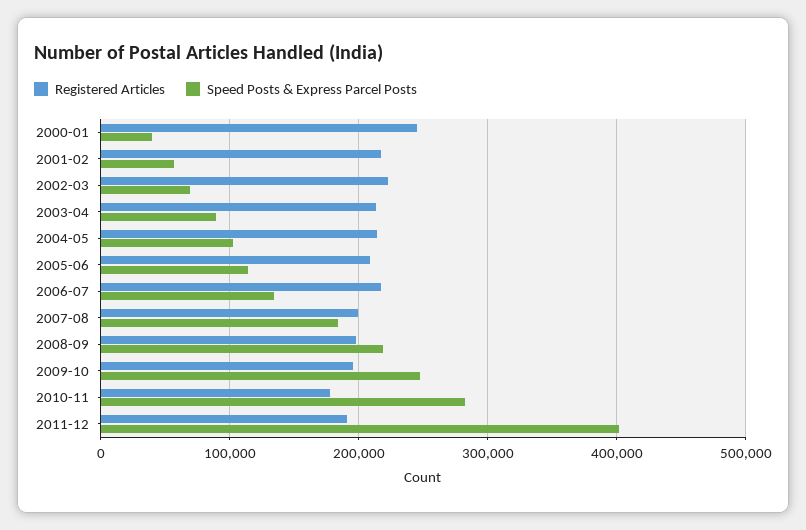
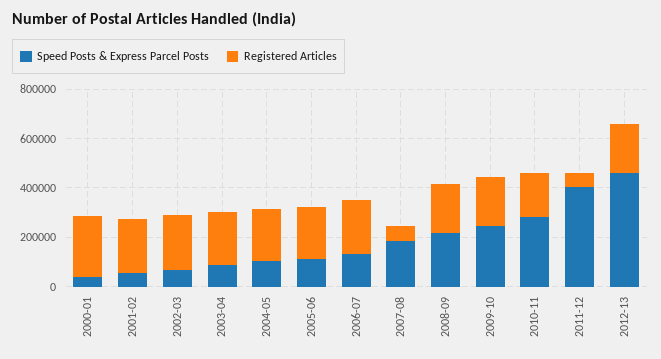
Registered Articles, 2007-08: 200000 -> 50000
Registered Articles, 2011-12: 190000 -> 50000
Speed Posts & Express Parcel Posts, 2012-13: none -> 450000
Registered Articles, 2012-13: none -> 200000

